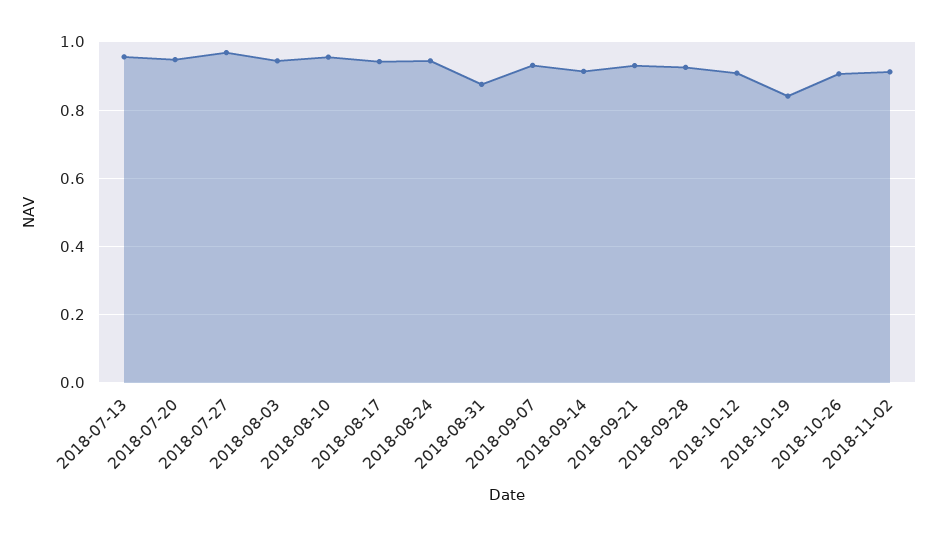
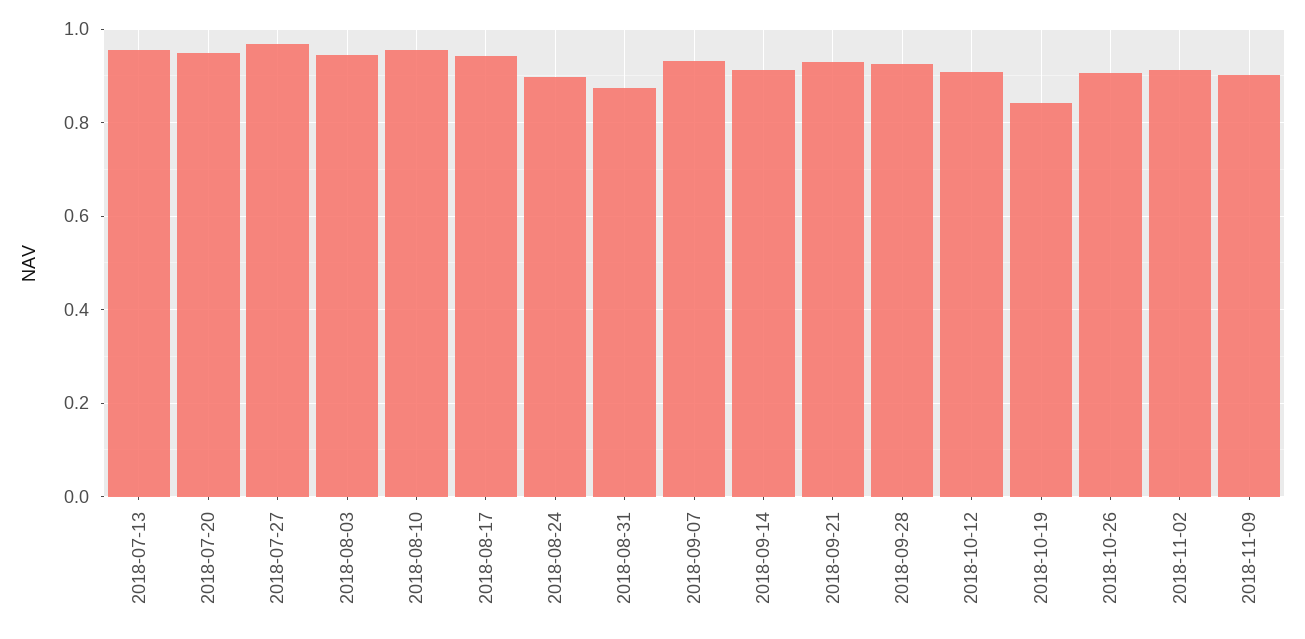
2018-08-24: 0.94 -> 0.9
2018-11-09: none -> 0.9

